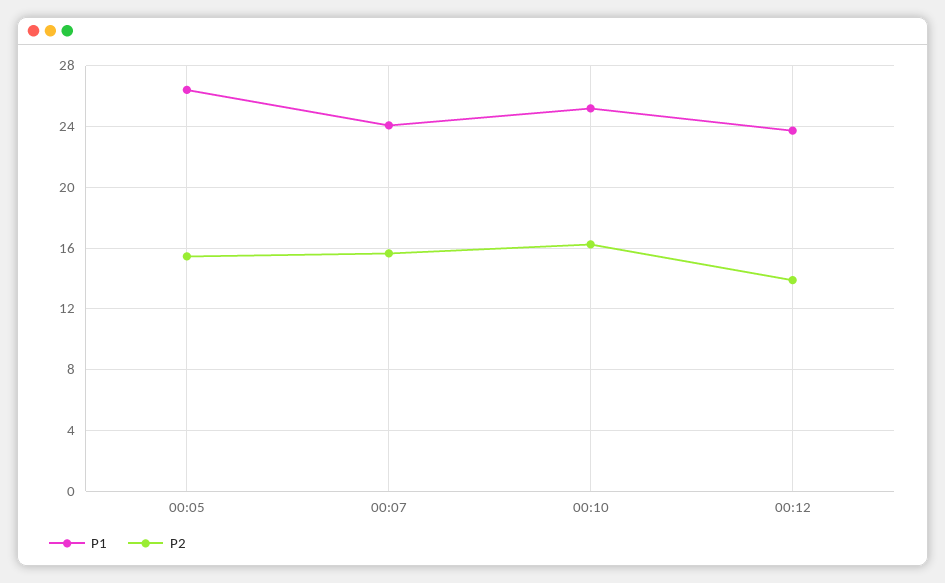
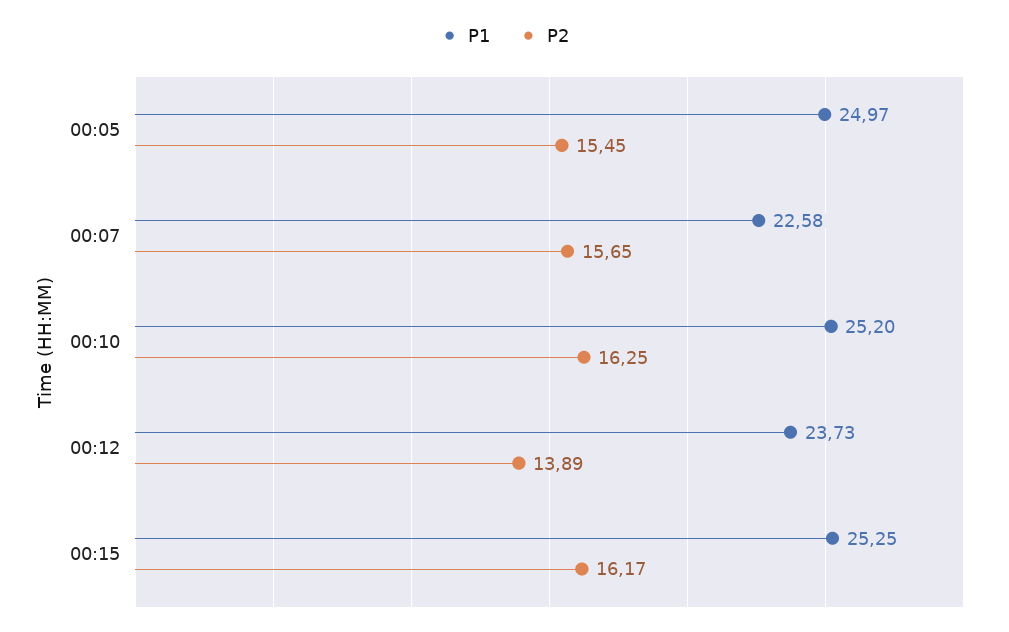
P1, 00:05: 26.5 -> 24.97
P1, 00:07: 24 -> 22.58
P1, 00:15: none -> 25.25
P2, 00:15: none -> 16.17

